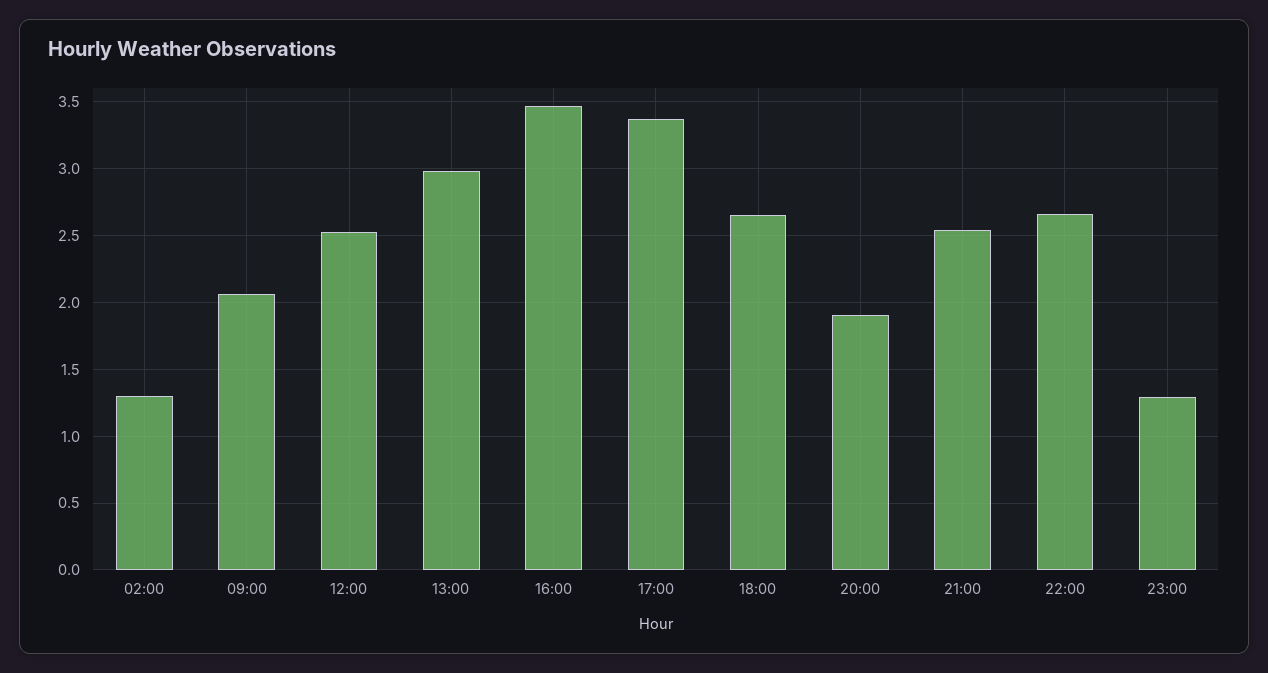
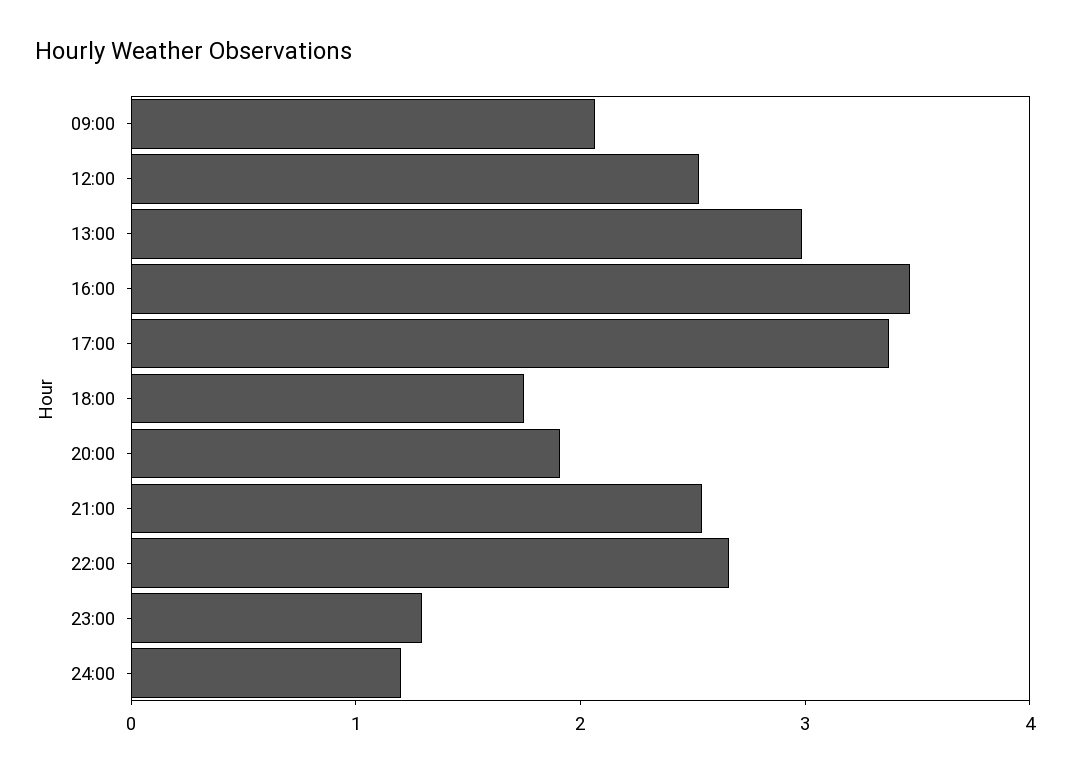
02:00: 1.3 -> none
18:00: 2.65 -> 1.8
24:00: none -> 1.2

